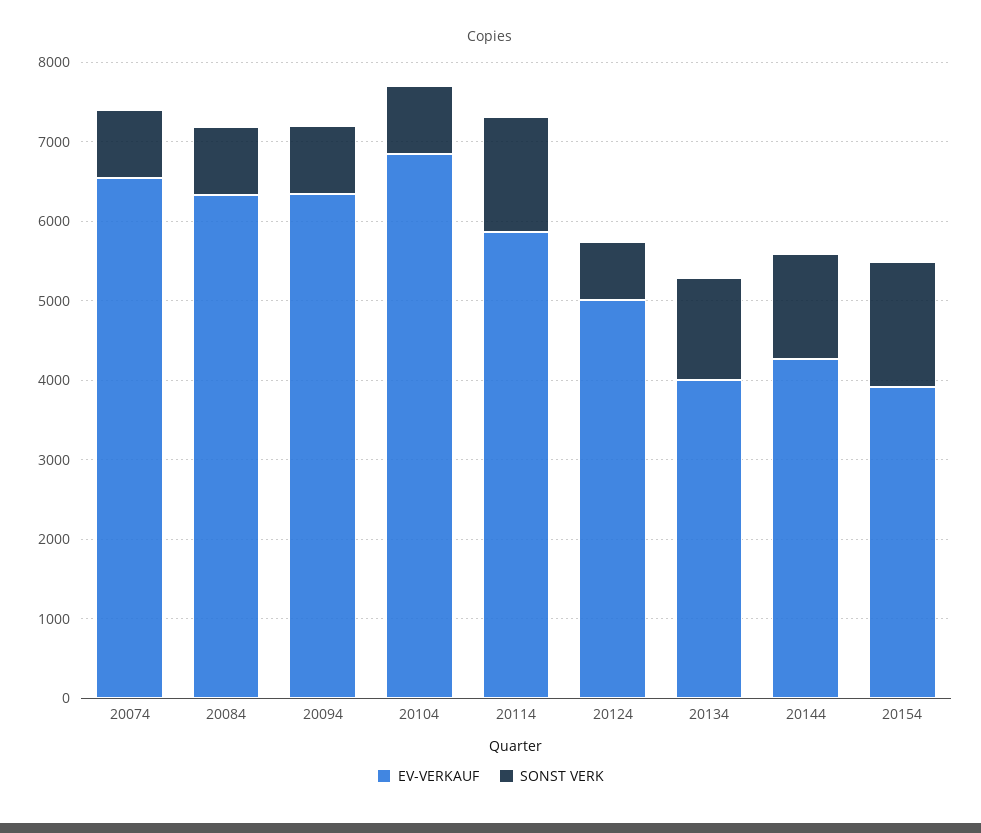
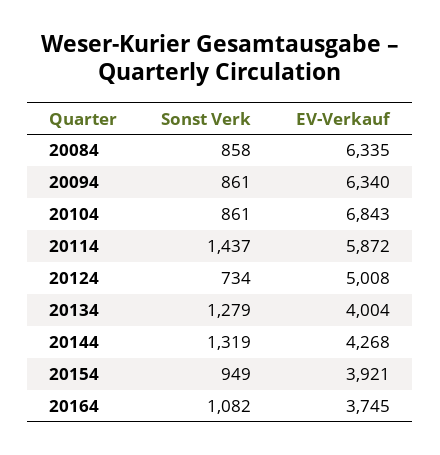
EV-VERKAUF, 20074: 6600 -> none
SONST VERK, 20074: 800 -> none
SONST VERK, 20154: 1600 -> 949
SONST VERK, 20164: none -> 1082
EV-VERKAUF, 20164: none -> 3745

